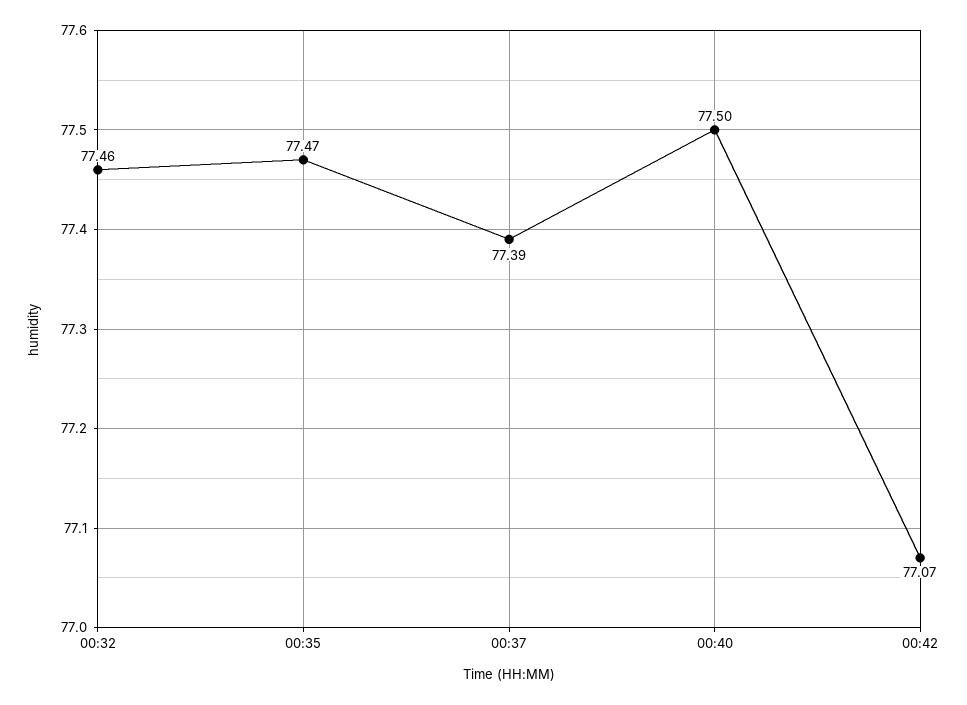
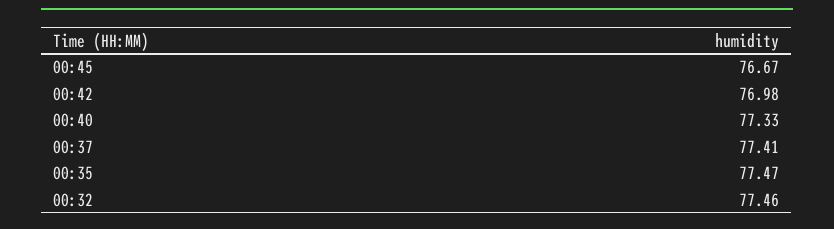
00:37: 77.39 -> 77.41
00:40: 77.5 -> 77.33
00:42: 77.07 -> 76.98
00:45: none -> 76.67

